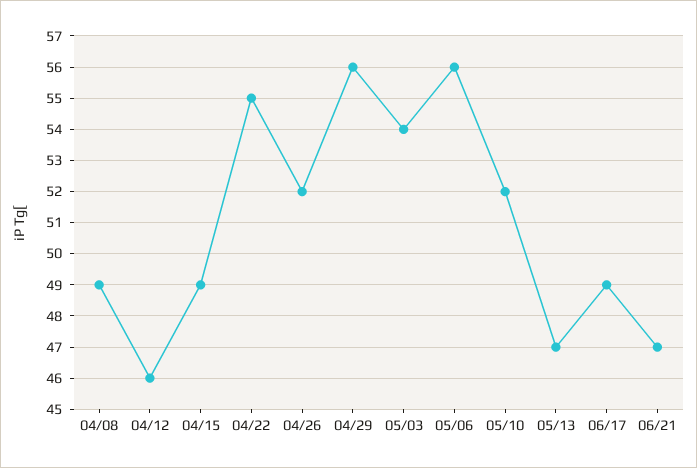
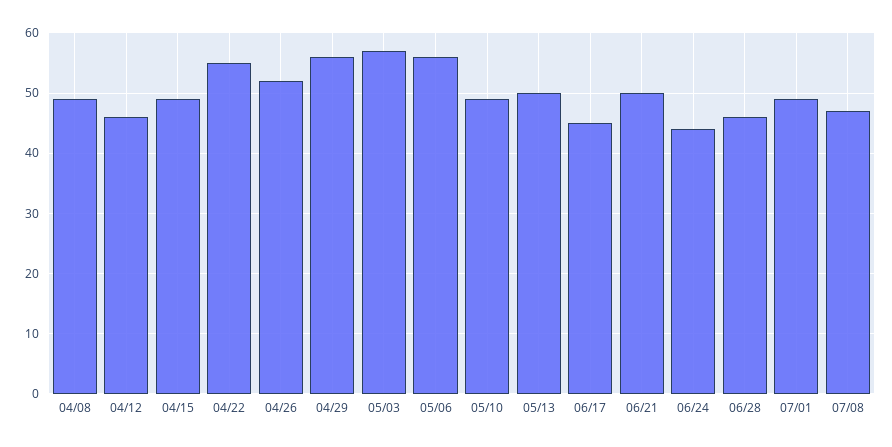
05/03: 54 -> 57
05/10: 52 -> 49
05/13: 47 -> 50
06/17: 49 -> 45
06/21: 47 -> 50
06/24: none -> 44
06/28: none -> 46
07/01: none -> 49
07/08: none -> 47

